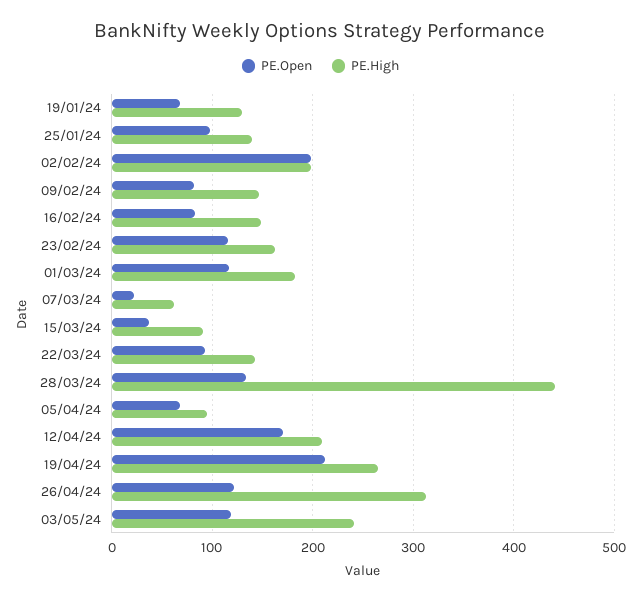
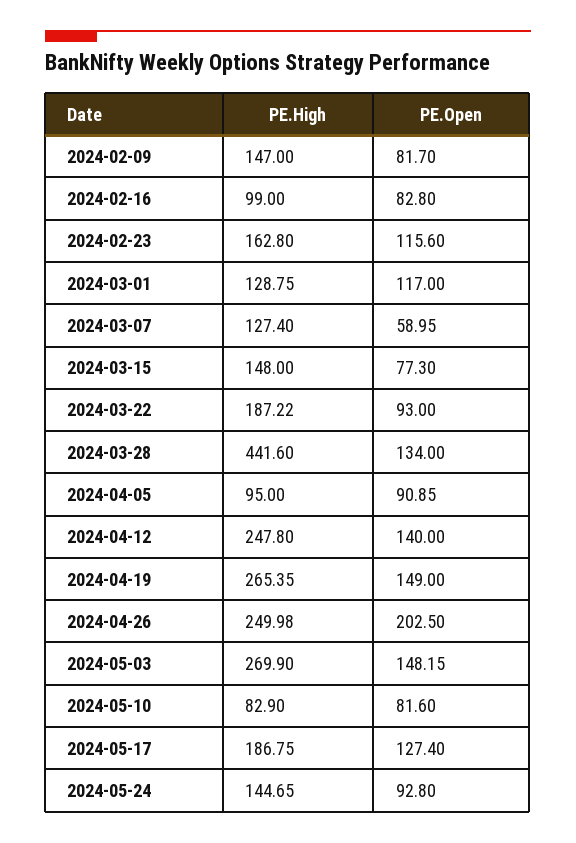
PE.Open, 19/01/24: 70 -> none
PE.High, 19/01/24: 130 -> none
PE.Open, 25/01/24: 100 -> none
PE.High, 25/01/24: 140 -> none
PE.Open, 02/02/24: 200 -> none
PE.High, 02/02/24: 200 -> none
PE.High, 16/02/24: 150 -> 99
PE.High, 01/03/24: 180 -> 128.75
PE.Open, 07/03/24: 20 -> 58.95
PE.High, 07/03/24: 60 -> 127.4
PE.Open, 15/03/24: 40 -> 77.3
PE.High, 15/03/24: 90 -> 148
PE.High, 22/03/24: 140 -> 187.22
PE.Open, 05/04/24: 70 -> 90.85
PE.Open, 12/04/24: 170 -> 140
PE.High, 12/04/24: 210 -> 247.8
PE.Open, 19/04/24: 210 -> 149
PE.Open, 26/04/24: 120 -> 202.5
PE.High, 26/04/24: 310 -> 249.98
PE.Open, 03/05/24: 120 -> 148.15
PE.High, 03/05/24: 240 -> 269.9
PE.High, 2024-05-10: none -> 82.9
PE.Open, 2024-05-10: none -> 81.6
PE.High, 2024-05-17: none -> 186.75
PE.Open, 2024-05-17: none -> 127.4
PE.High, 2024-05-24: none -> 144.65
PE.Open, 2024-05-24: none -> 92.8

